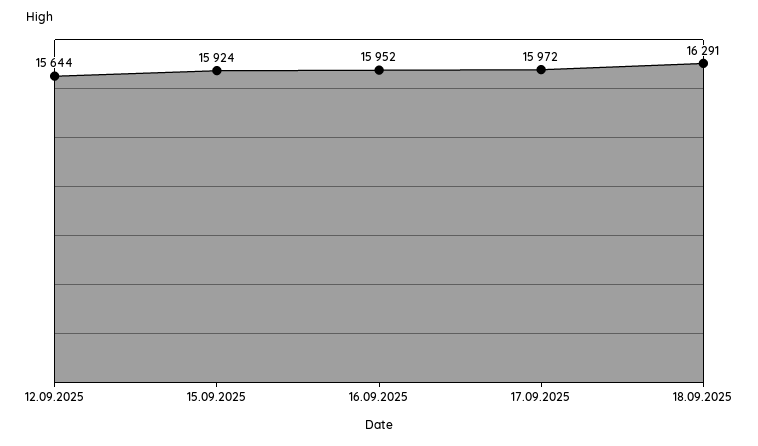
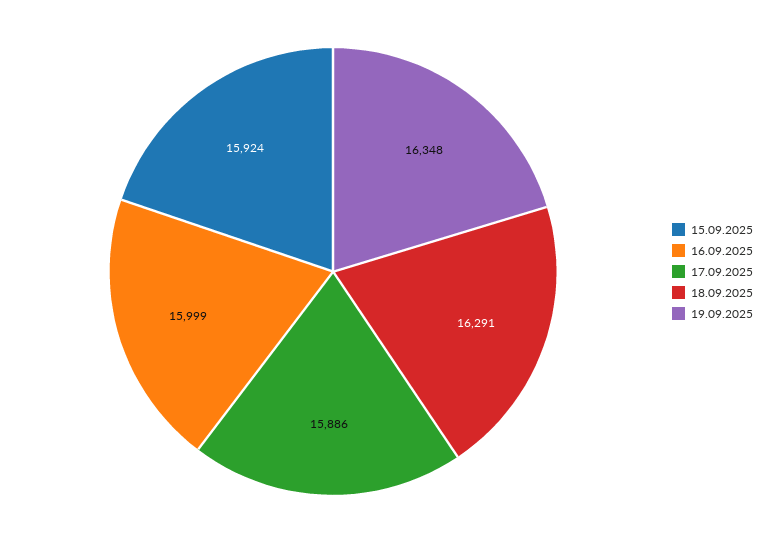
12.09.2025: 15644 -> none
16.09.2025: 15952 -> 15999
17.09.2025: 15972 -> 15886
19.09.2025: none -> 16348

